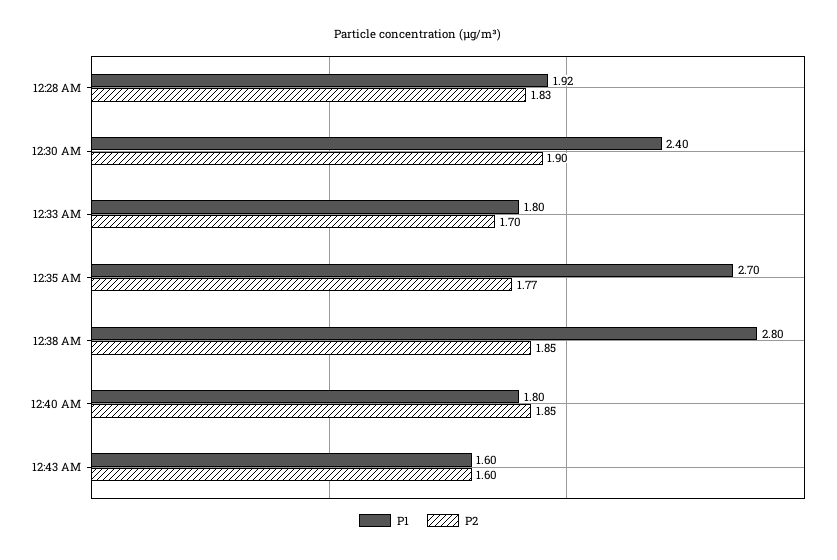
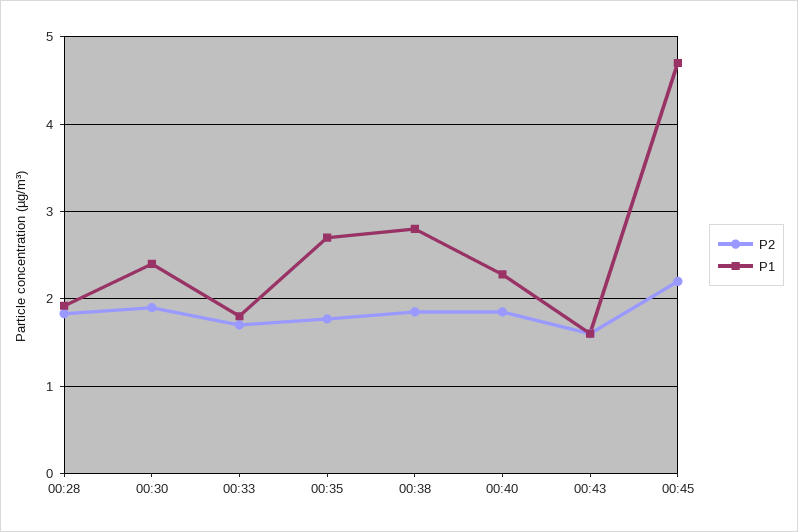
P1, 12:40 AM: 1.8 -> 2.3
P2, 00:45: none -> 2.2
P1, 00:45: none -> 4.7

